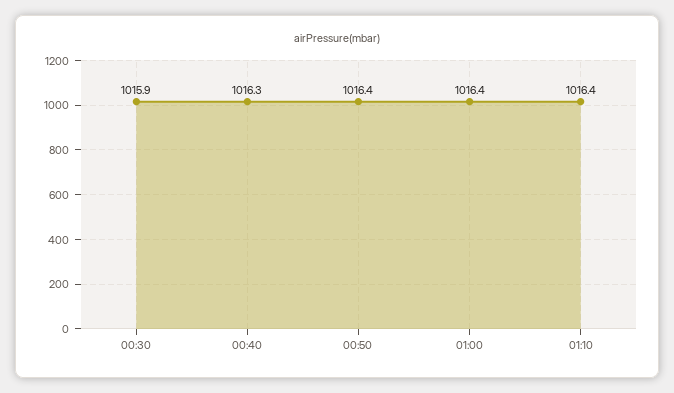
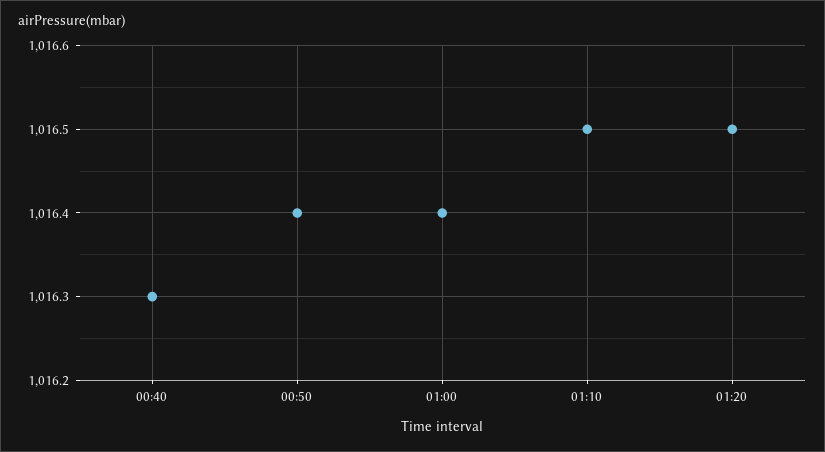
00:30: 1015.9 -> none
01:10: 1016.4 -> 1016.5
01:20: none -> 1016.5

